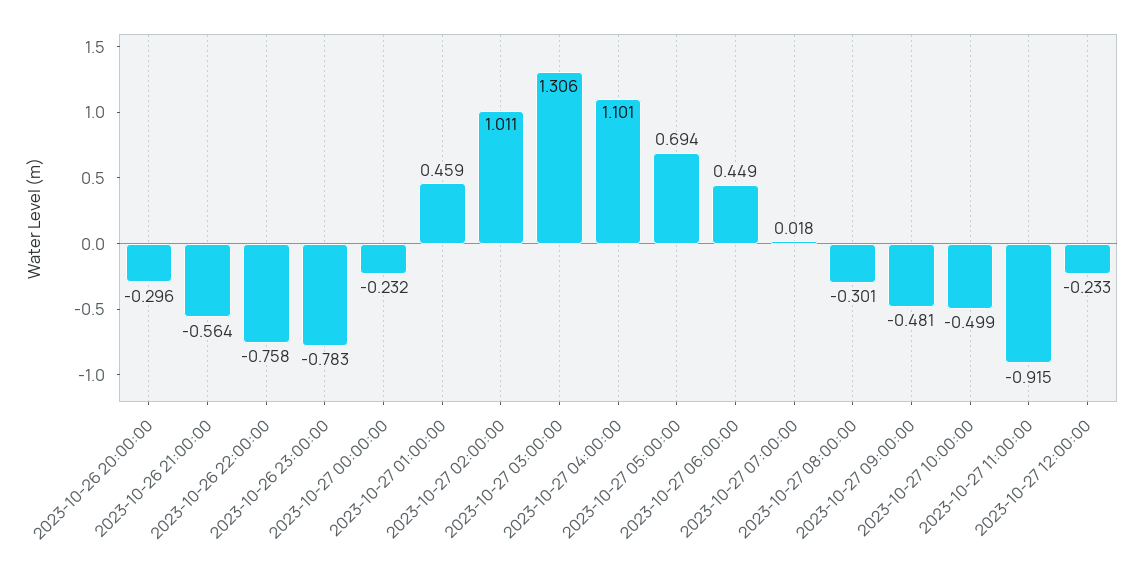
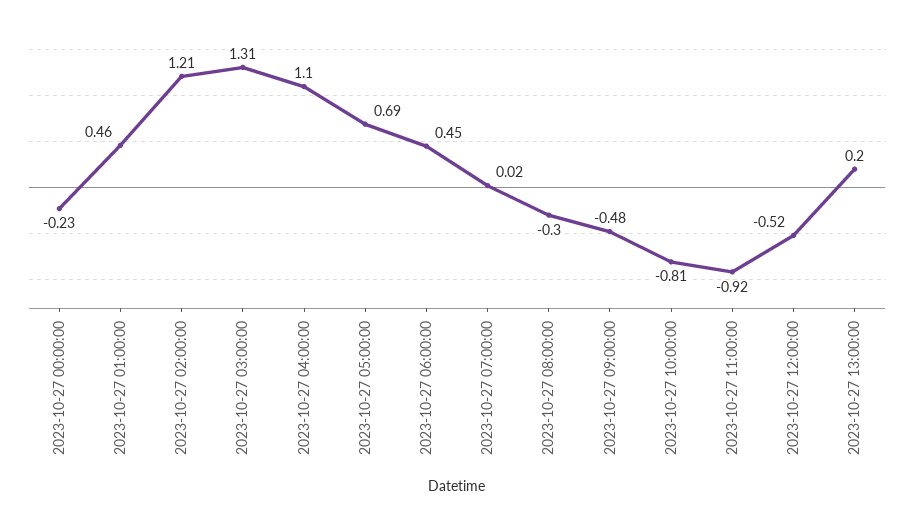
2023-10-26 20:00:00: -0.296 -> none
2023-10-26 21:00:00: -0.564 -> none
2023-10-26 22:00:00: -0.758 -> none
2023-10-26 23:00:00: -0.783 -> none
2023-10-27 02:00:00: 1.011 -> 1.21
2023-10-27 10:00:00: -0.499 -> -0.81
2023-10-27 12:00:00: -0.233 -> -0.52
2023-10-27 13:00:00: none -> 0.2

